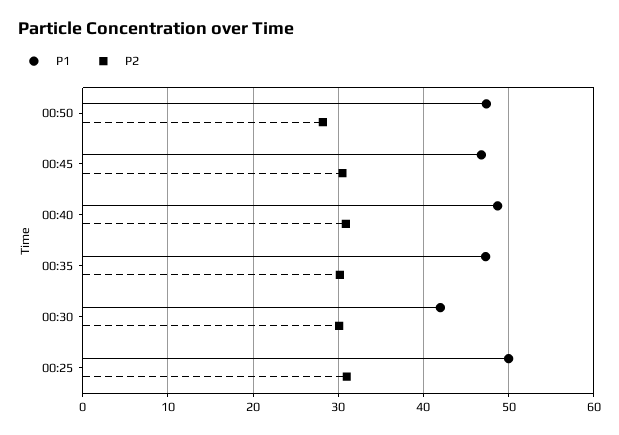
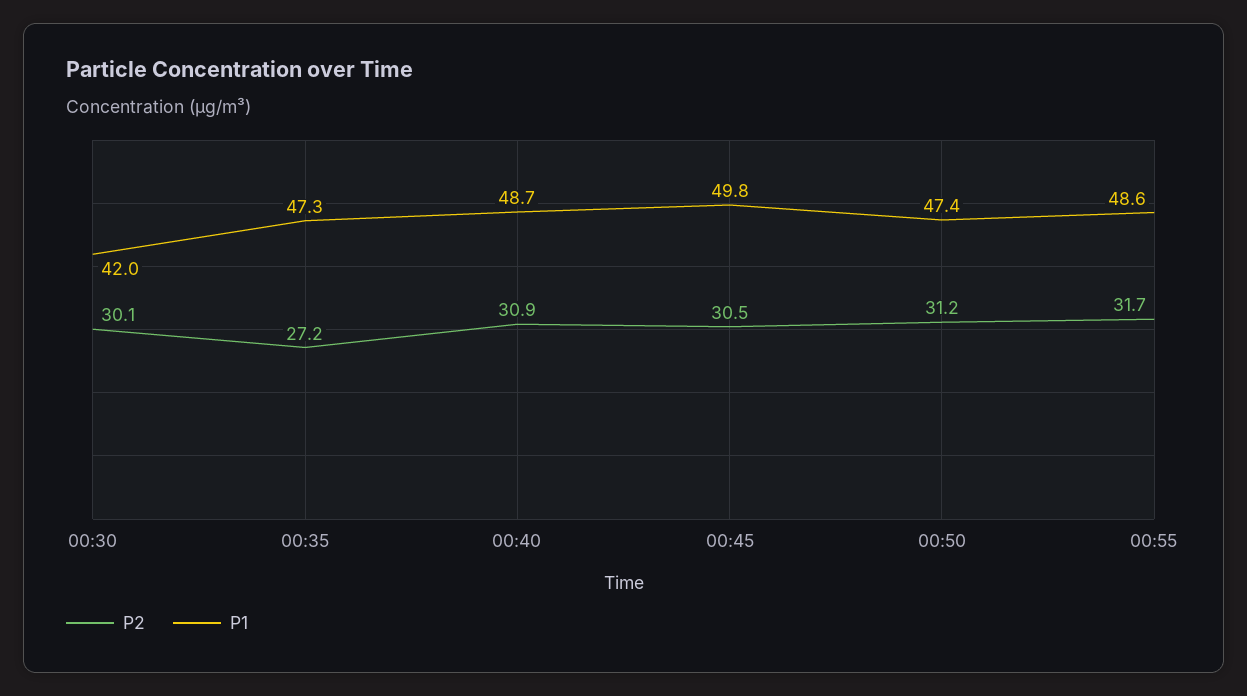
P2, 00:50: 28 -> 31.2
P1, 00:45: 47 -> 49.8
P2, 00:35: 30 -> 27.2
P1, 00:25: 50 -> none
P2, 00:25: 31 -> none
P2, 00:55: none -> 31.7
P1, 00:55: none -> 48.6

